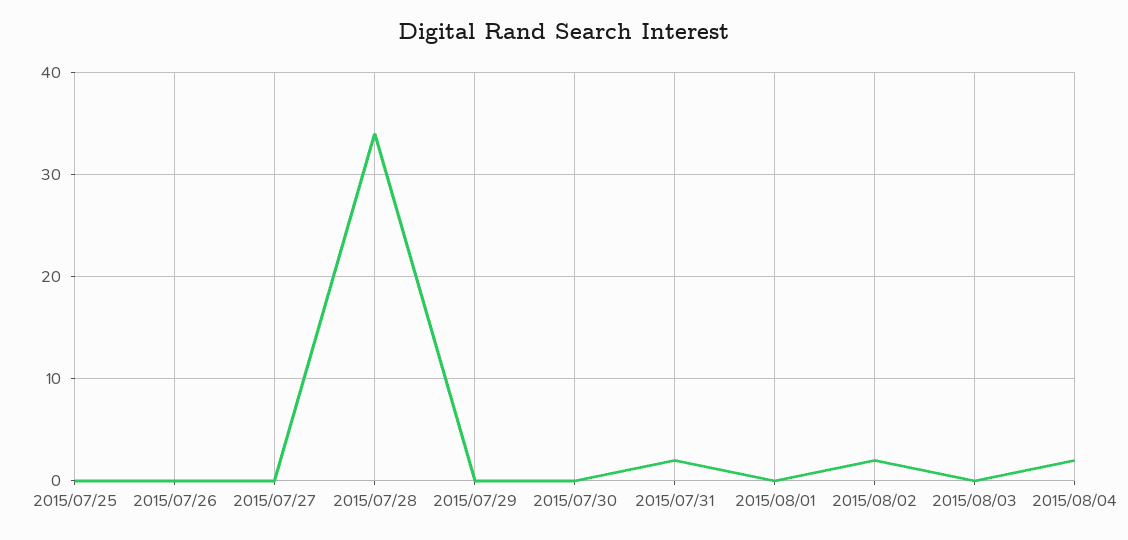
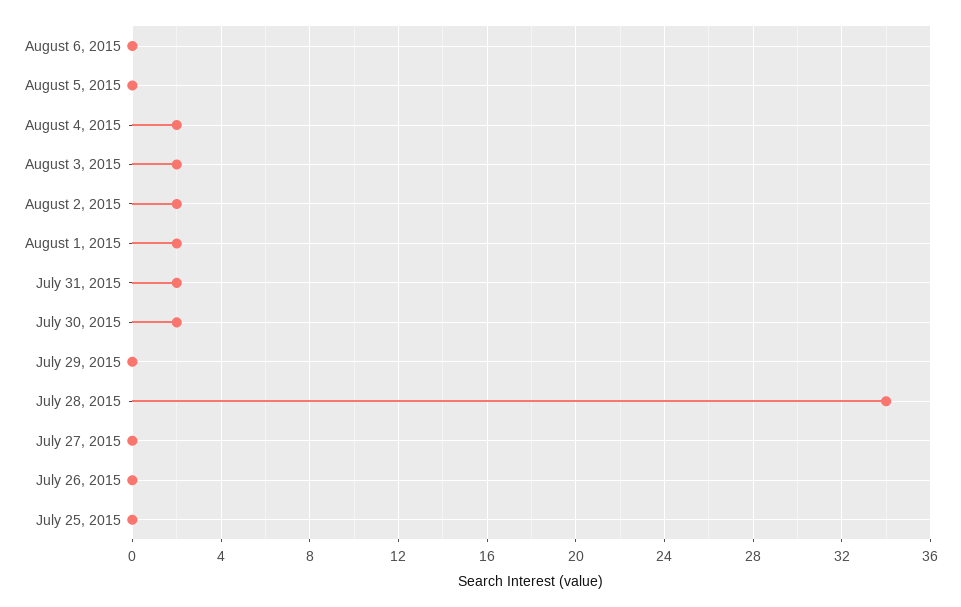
2015/07/30: 0 -> 2
2015/08/01: 0 -> 2
2015/08/03: 0 -> 2
August 6, 2015: none -> 0
August 5, 2015: none -> 0

